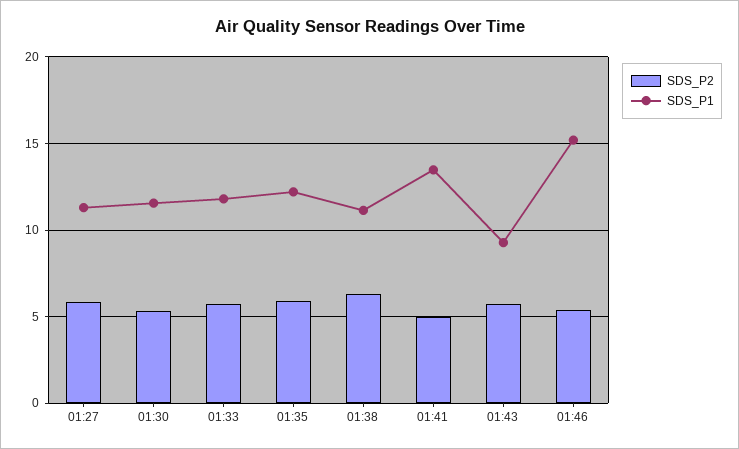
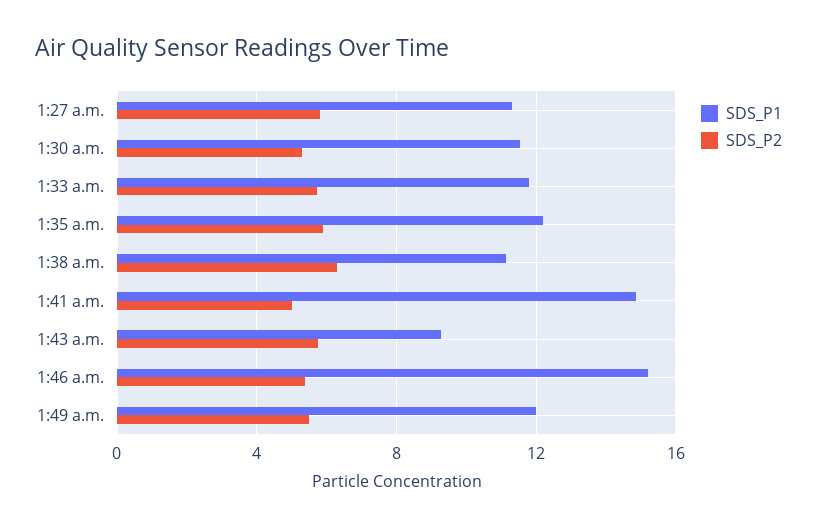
SDS_P1, 01:41: 13.5 -> 15
SDS_P1, 1:49 a.m.: none -> 12
SDS_P2, 1:49 a.m.: none -> 5.5

